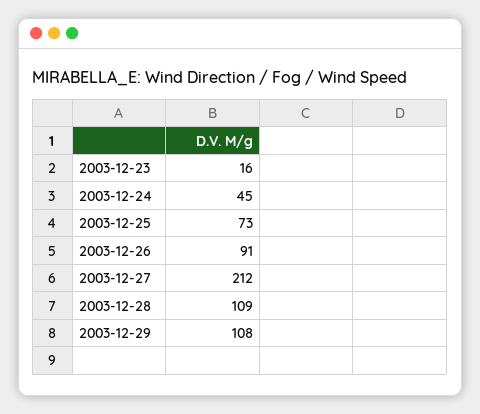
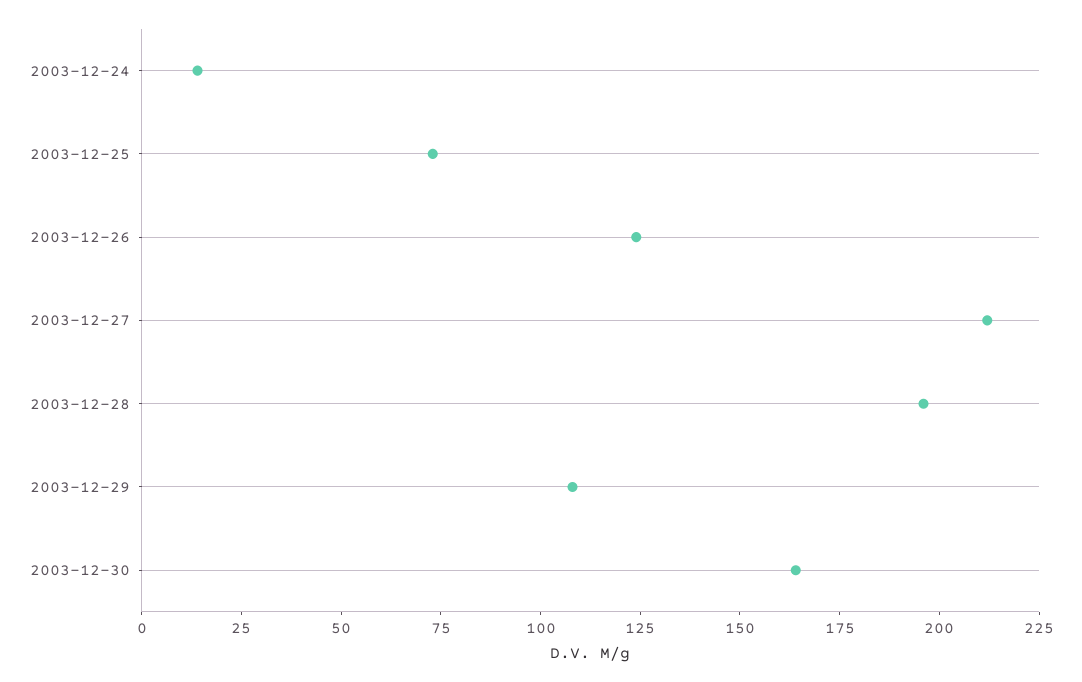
2003-12-23: 16 -> none
2003-12-24: 45 -> 15
2003-12-26: 91 -> 125
2003-12-28: 109 -> 195
2003-12-30: none -> 165

